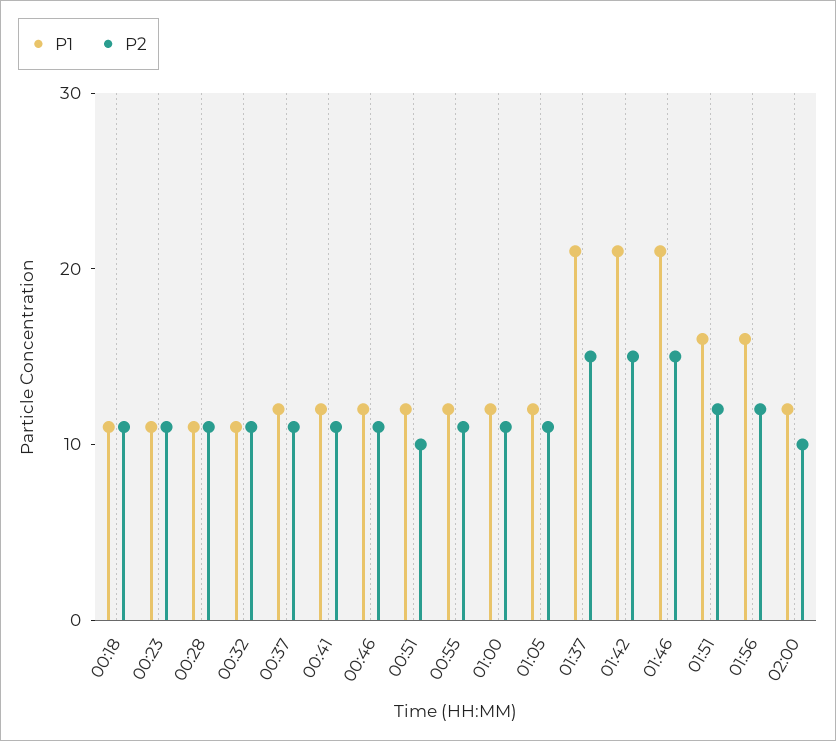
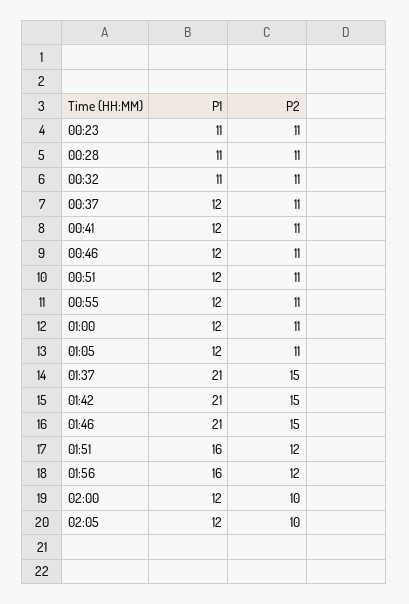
P1, 00:18: 11 -> none
P2, 00:18: 11 -> none
P2, 00:51: 10 -> 11
P1, 02:05: none -> 12
P2, 02:05: none -> 10

